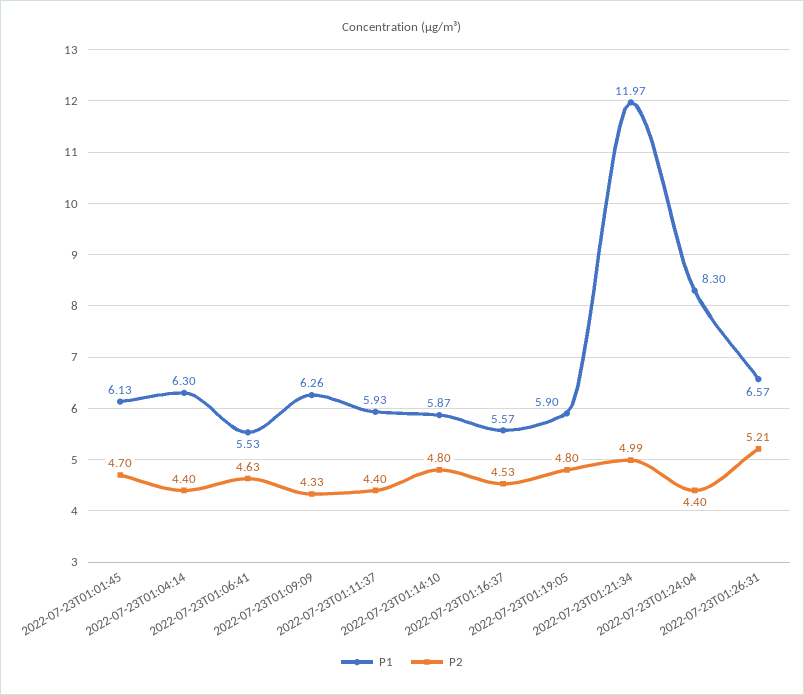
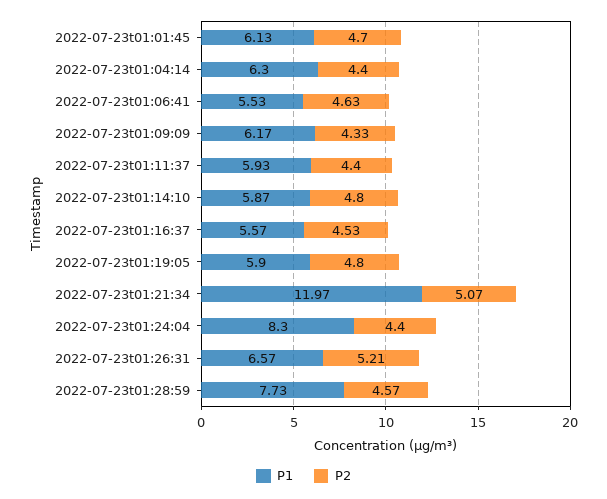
P1, 2022-07-23T01:09:09: 6.26 -> 6.17
P2, 2022-07-23T01:21:34: 4.99 -> 5.07
P1, 2022-07-23t01:28:59: none -> 7.73
P2, 2022-07-23t01:28:59: none -> 4.57

